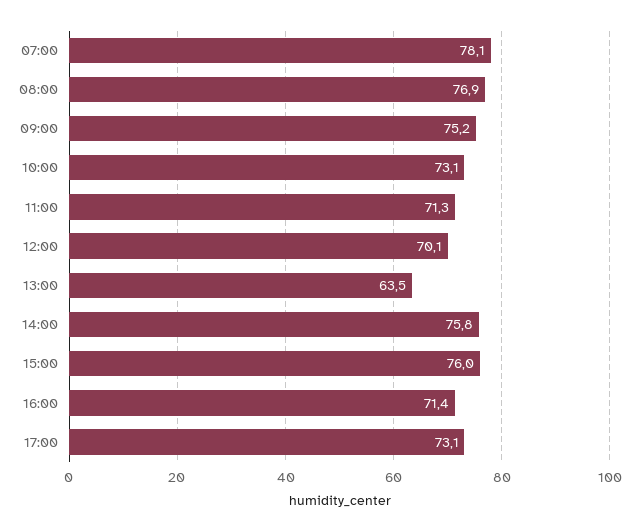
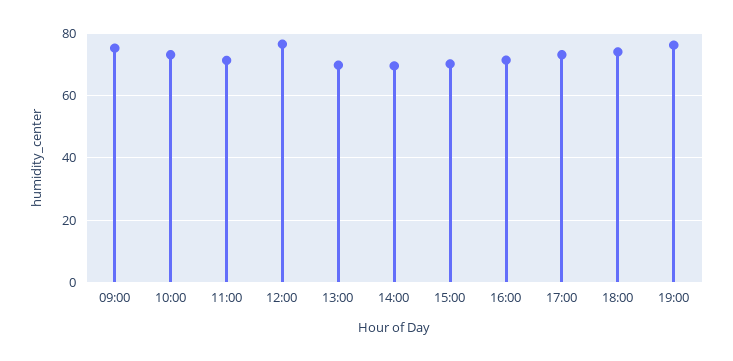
07:00: 78.1 -> none
08:00: 76.9 -> none
12:00: 70.1 -> 76
13:00: 63.5 -> 70
14:00: 75.8 -> 70
15:00: 76 -> 70
18:00: none -> 74
19:00: none -> 76

